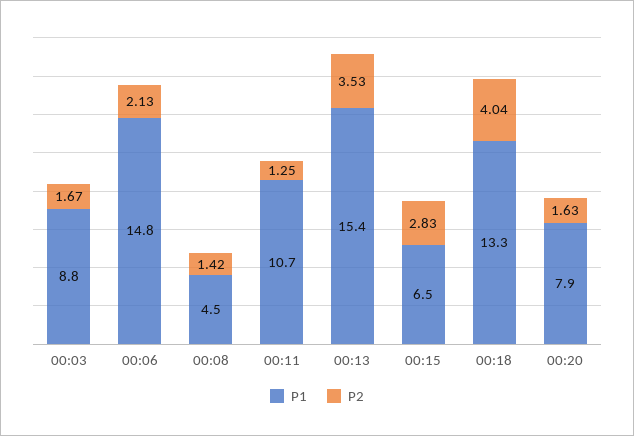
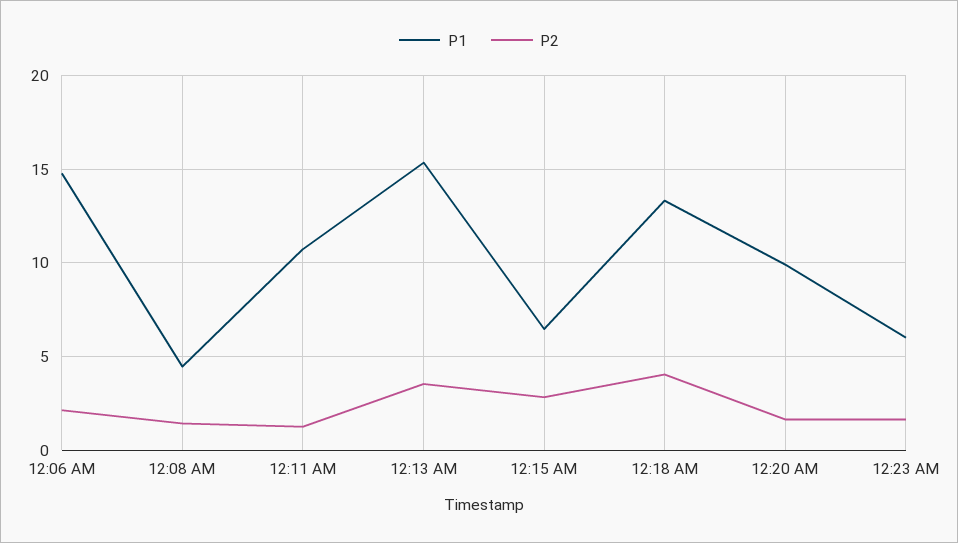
P1, 00:03: 8.8 -> none
P2, 00:03: 1.67 -> none
P1, 00:20: 7.9 -> 10
P1, 12:23 AM: none -> 6
P2, 12:23 AM: none -> 1.5

